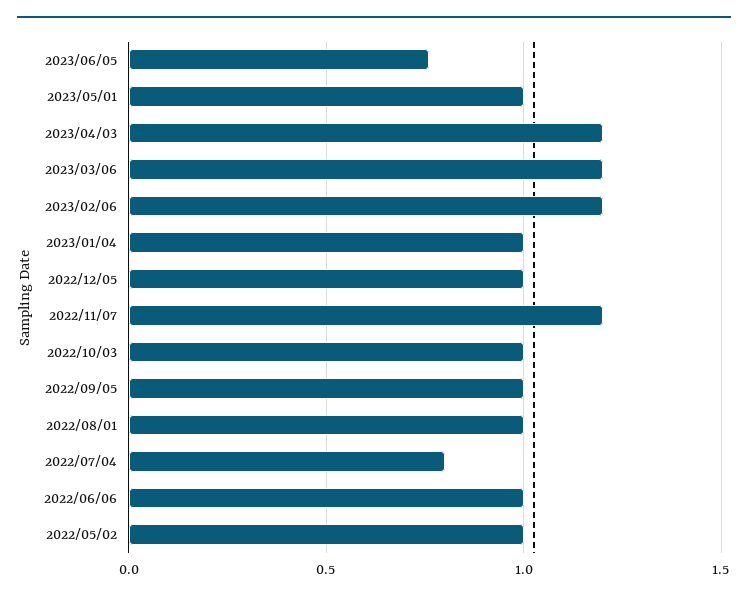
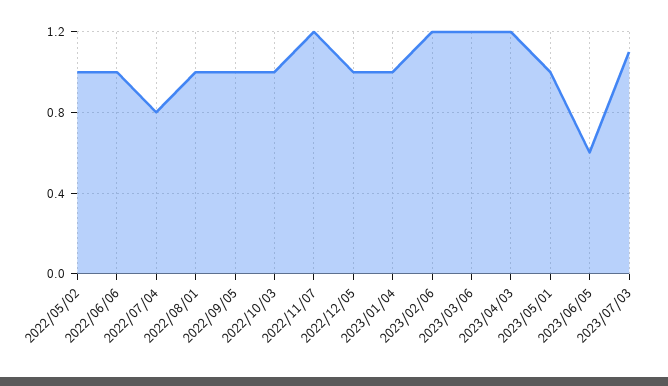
2023/06/05: 0.75 -> 0.6
2023/07/03: none -> 1.1

